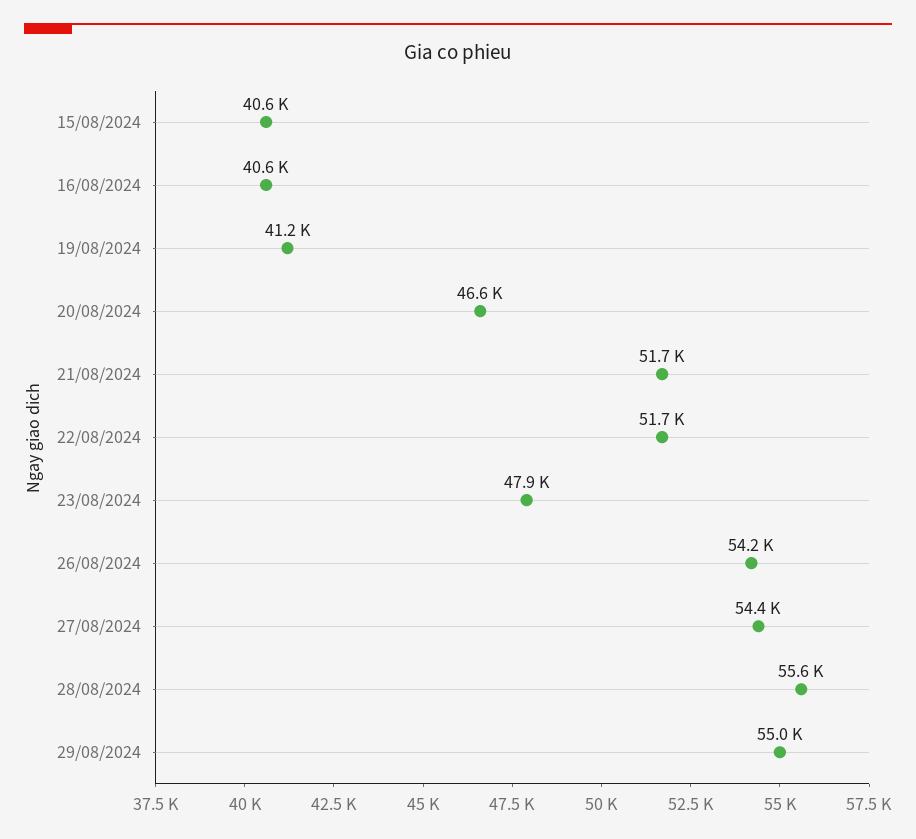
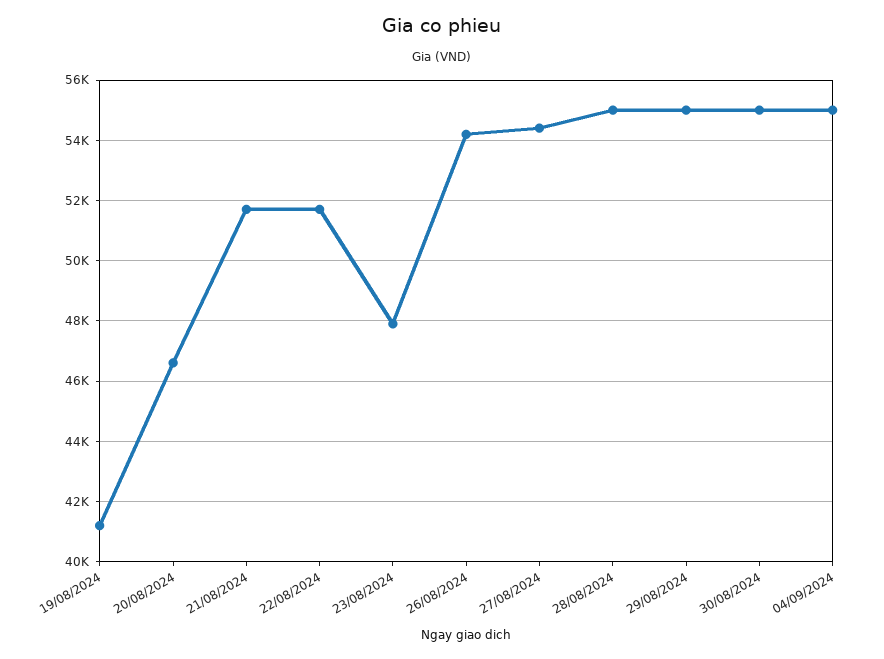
15/08/2024: 40600 -> none
16/08/2024: 40600 -> none
28/08/2024: 55600 -> 55000
30/08/2024: none -> 55000
04/09/2024: none -> 55000

